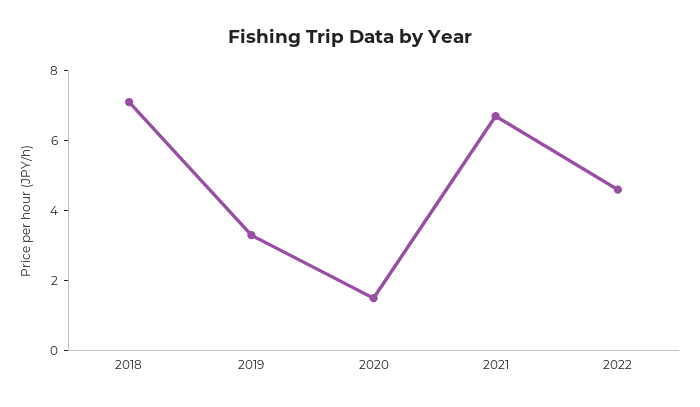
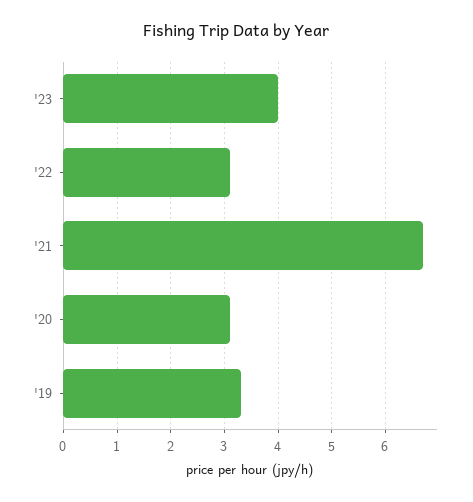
2018: 7 -> none
2020: 1.5 -> 3
2022: 4.5 -> 3
'23: none -> 4

